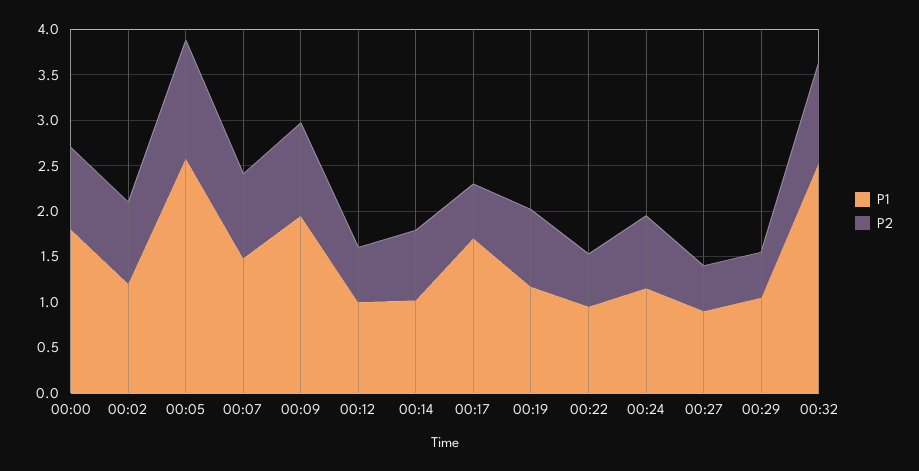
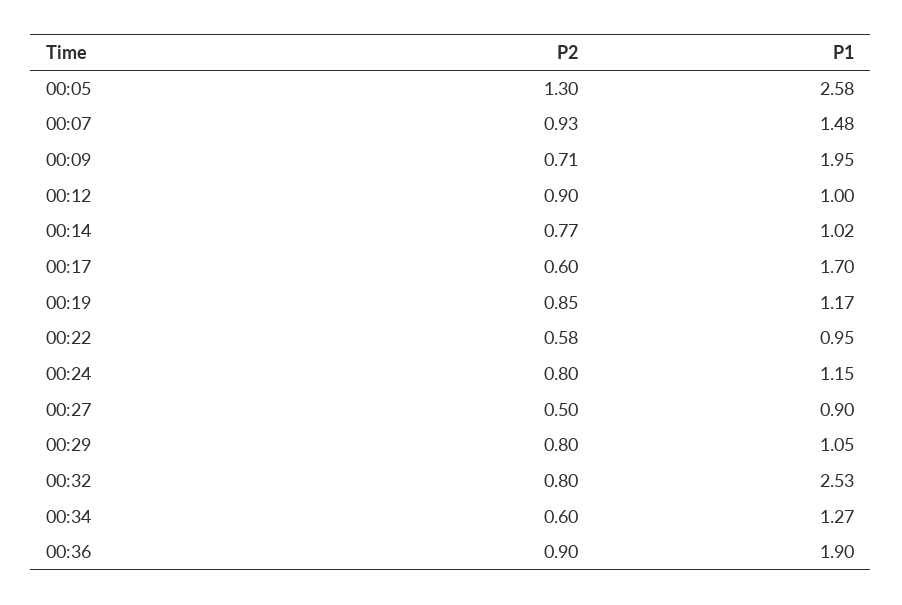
P1, 00:00: 1.8 -> none
P2, 00:00: 0.9 -> none
P1, 00:02: 1.2 -> none
P2, 00:02: 0.9 -> none
P2, 00:09: 1 -> 0.71
P2, 00:12: 0.6 -> 0.9
P2, 00:29: 0.5 -> 0.8
P2, 00:32: 1.1 -> 0.8
P2, 00:34: none -> 0.6
P1, 00:34: none -> 1.27
P2, 00:36: none -> 0.9
P1, 00:36: none -> 1.9

